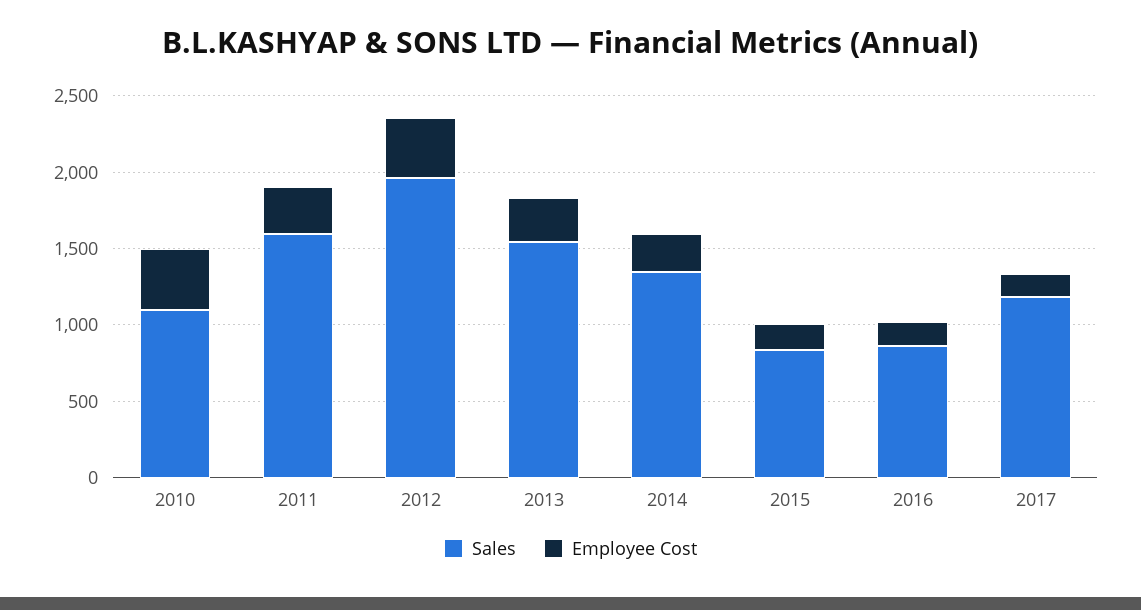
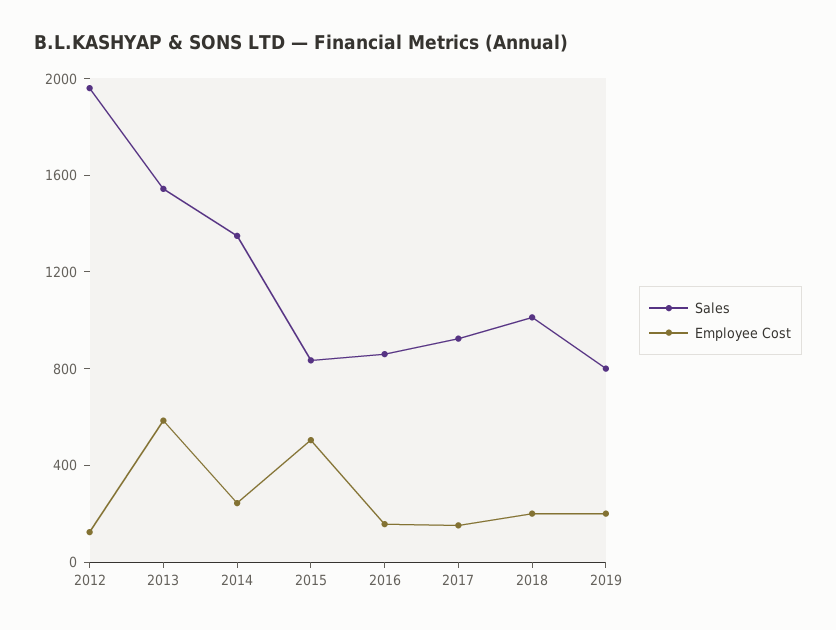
Sales, 2010: 1100 -> none
Employee Cost, 2010: 400 -> none
Sales, 2011: 1600 -> none
Employee Cost, 2011: 300 -> none
Employee Cost, 2012: 400 -> 100
Employee Cost, 2013: 300 -> 600
Employee Cost, 2015: 200 -> 500
Sales, 2017: 1200 -> 900
Sales, 2018: none -> 1000
Employee Cost, 2018: none -> 200
Sales, 2019: none -> 800
Employee Cost, 2019: none -> 200

